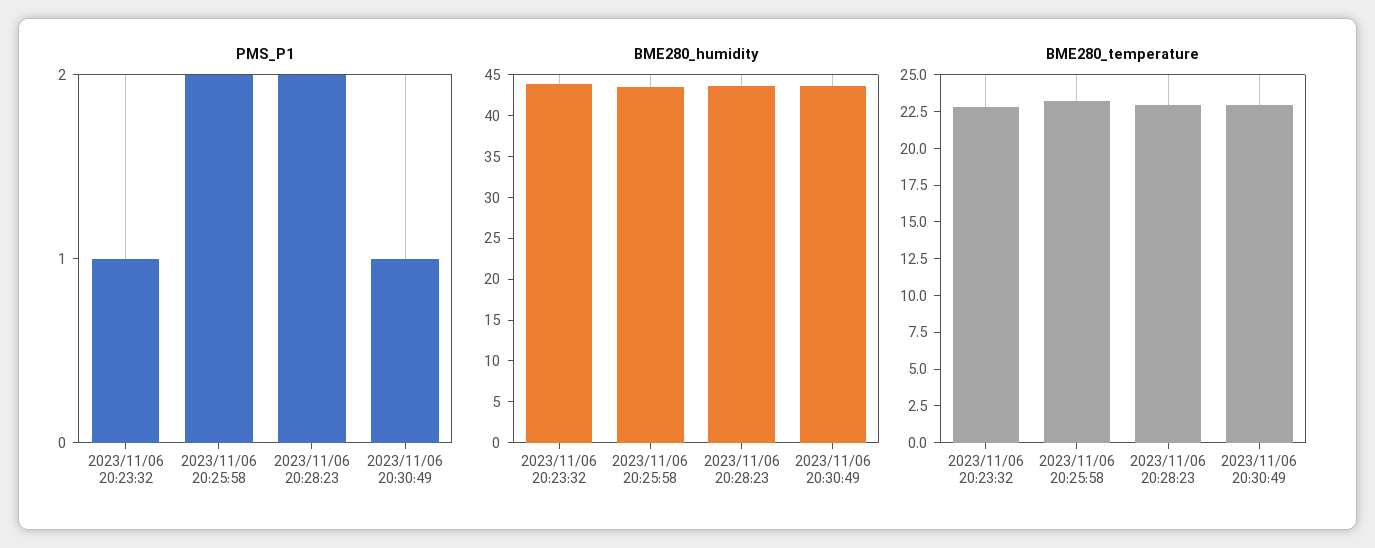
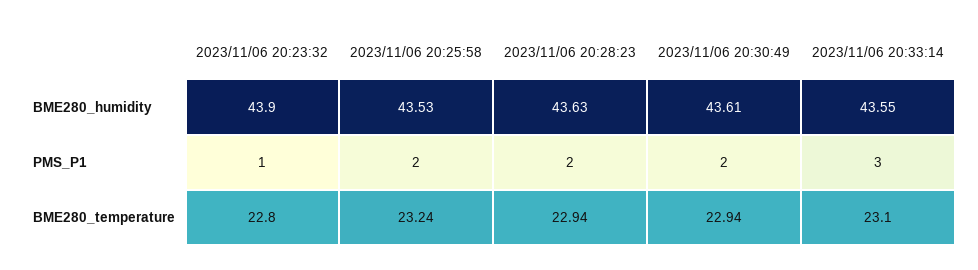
PMS_P1, 2023/11/06 20:30:49: 1 -> 2
BME280_humidity, 2023/11/06 20:33:14: none -> 43.55
PMS_P1, 2023/11/06 20:33:14: none -> 3
BME280_temperature, 2023/11/06 20:33:14: none -> 23.1

